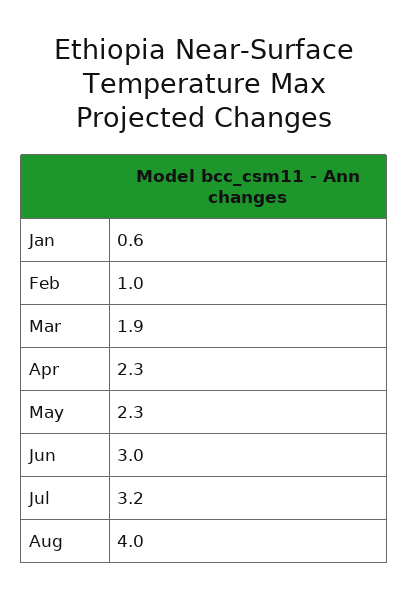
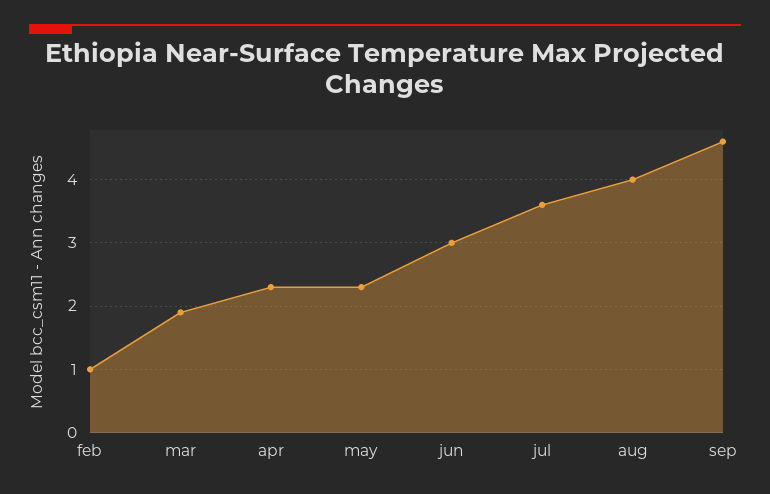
Jan: 0.6 -> none
Jul: 3.2 -> 3.6
sep: none -> 4.6

